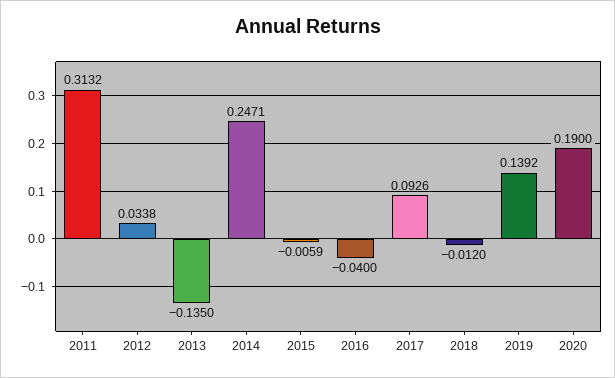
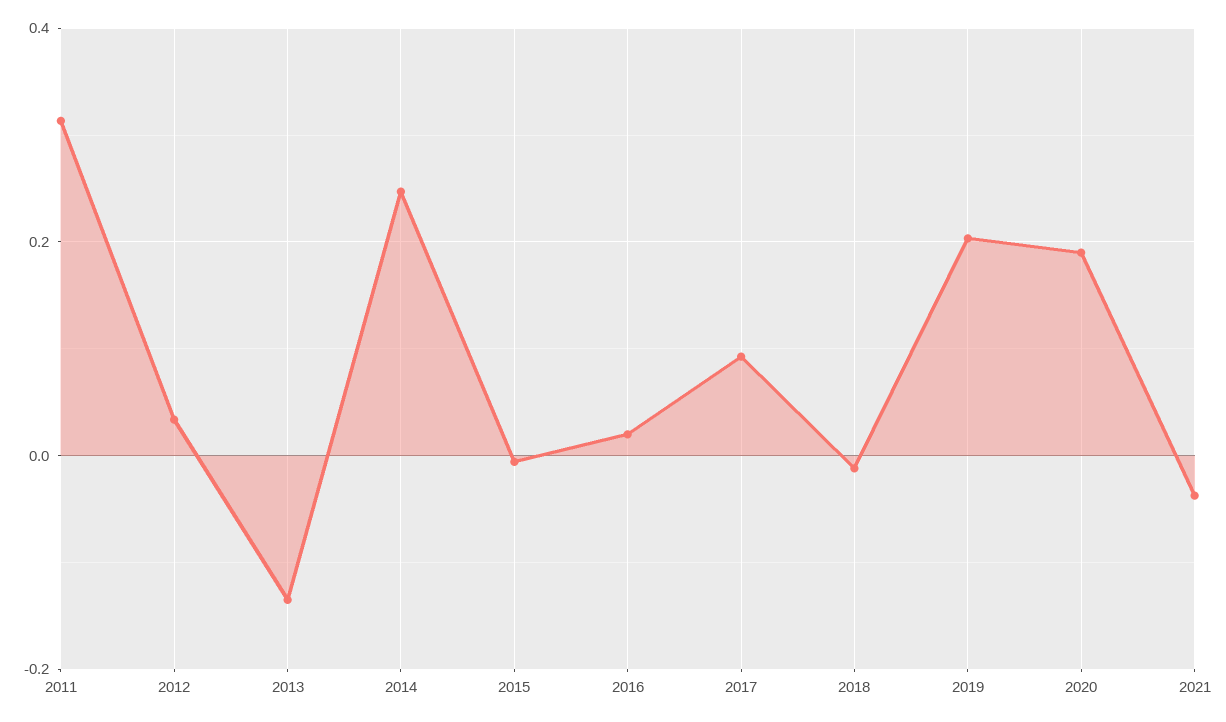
2016: -0.04 -> 0.02
2019: 0.1392 -> 0.2
2021: none -> -0.04

